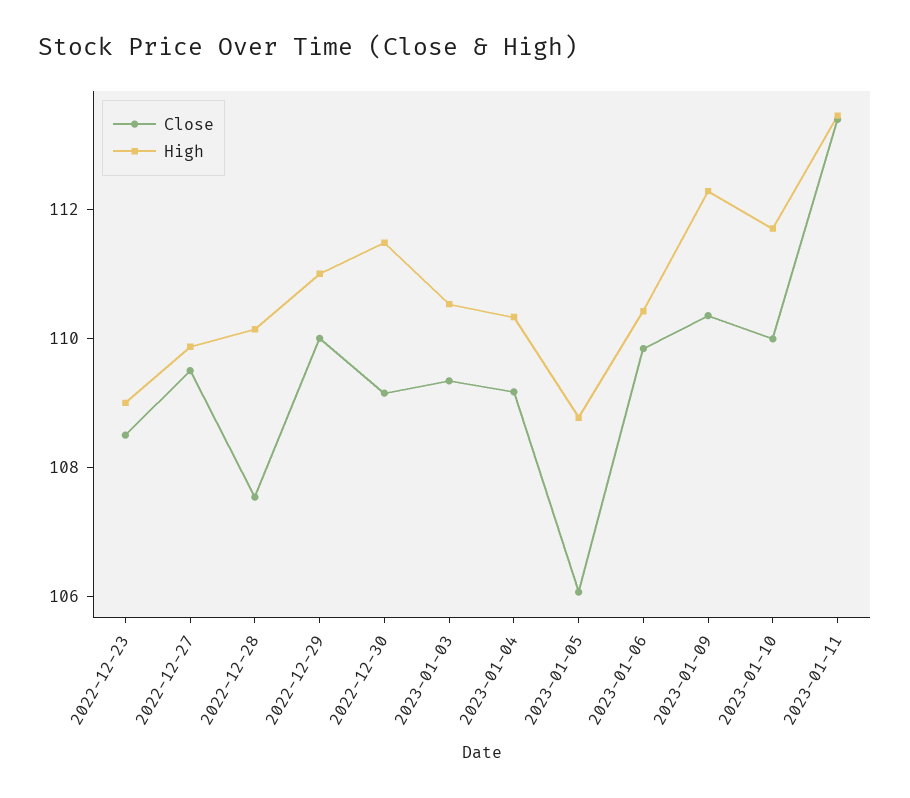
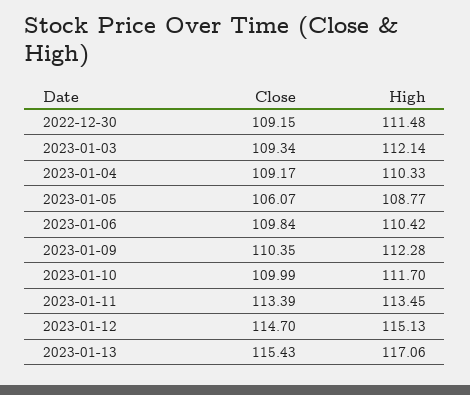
Close, 2022-12-23: 108.5 -> none
High, 2022-12-23: 109 -> none
Close, 2022-12-27: 109.5 -> none
High, 2022-12-27: 110 -> none
Close, 2022-12-28: 107.5 -> none
High, 2022-12-28: 110 -> none
Close, 2022-12-29: 110 -> none
High, 2022-12-29: 111 -> none
High, 2023-01-03: 110.5 -> 112.14
Close, 2023-01-12: none -> 114.7
High, 2023-01-12: none -> 115.13
Close, 2023-01-13: none -> 115.43
High, 2023-01-13: none -> 117.06

